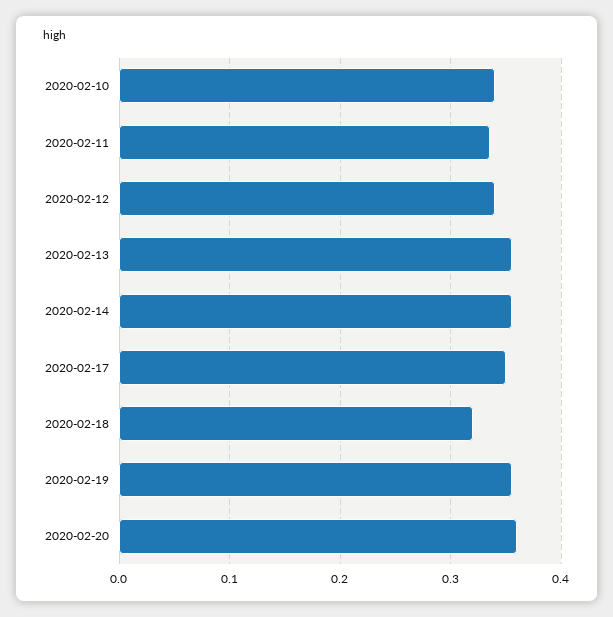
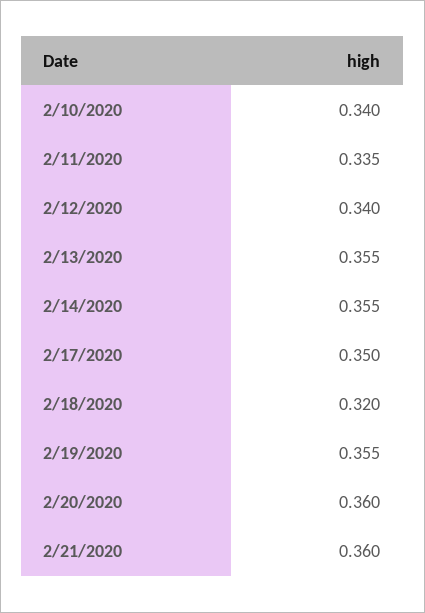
2/21/2020: none -> 0.36

